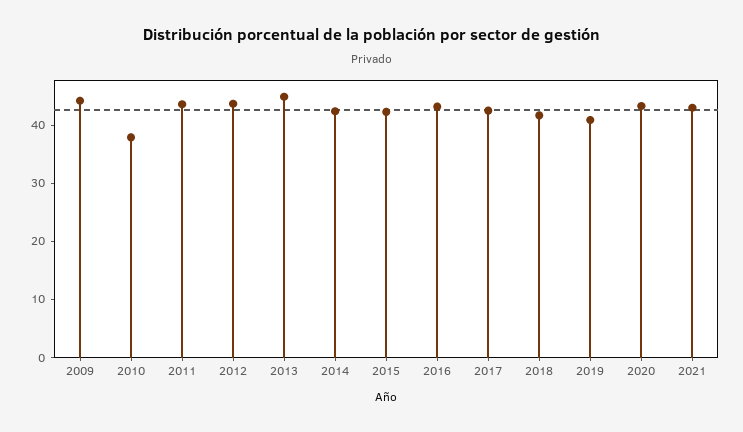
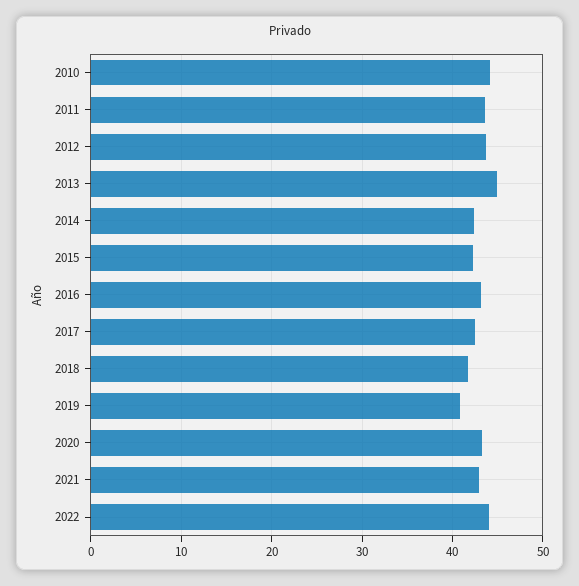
2009: 44 -> none
2010: 38 -> 44
2022: none -> 44

